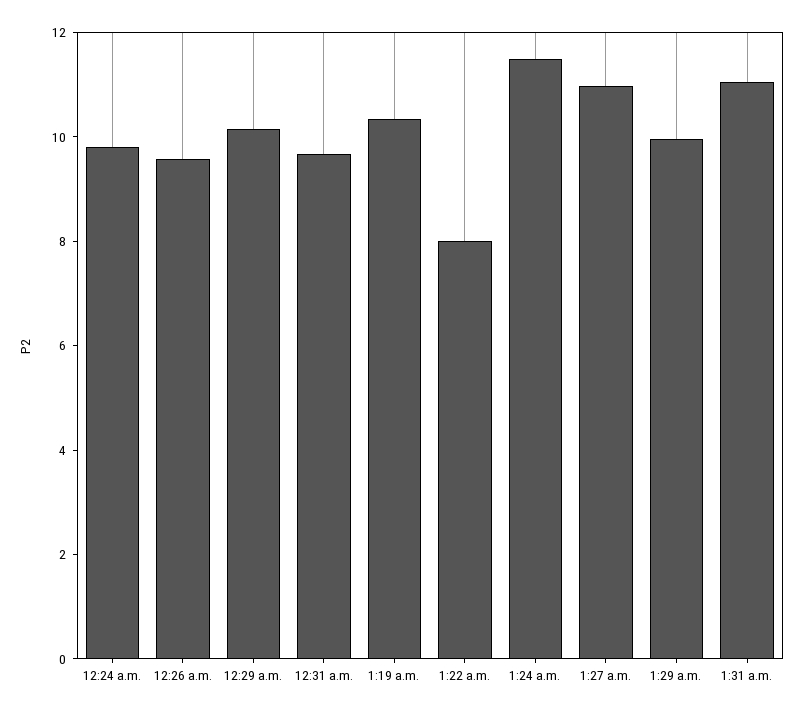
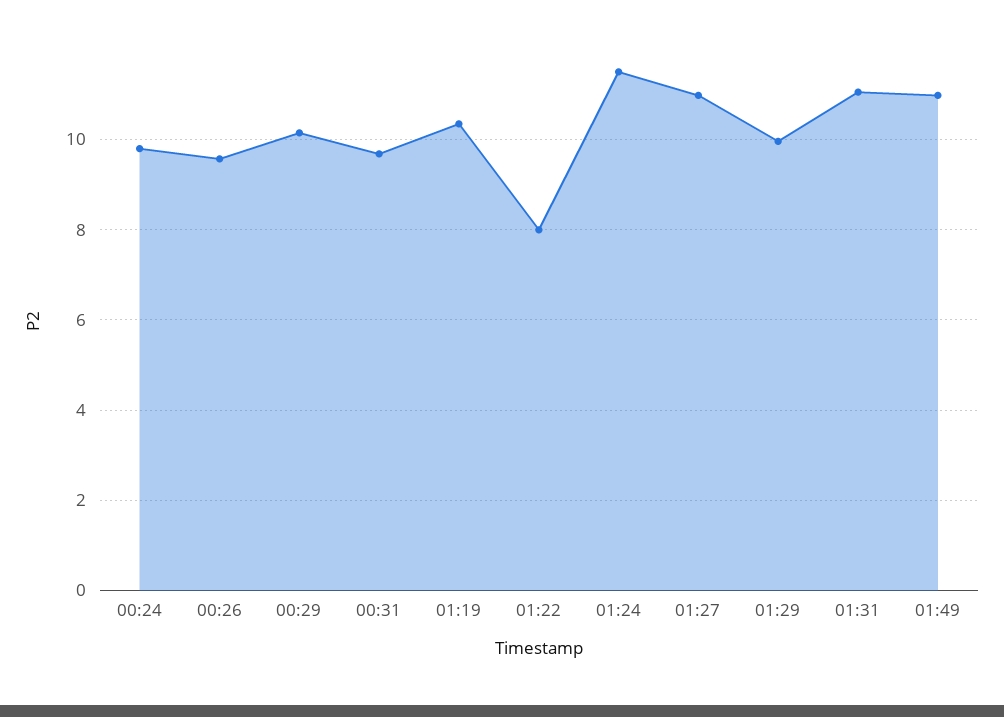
01:49: none -> 11

